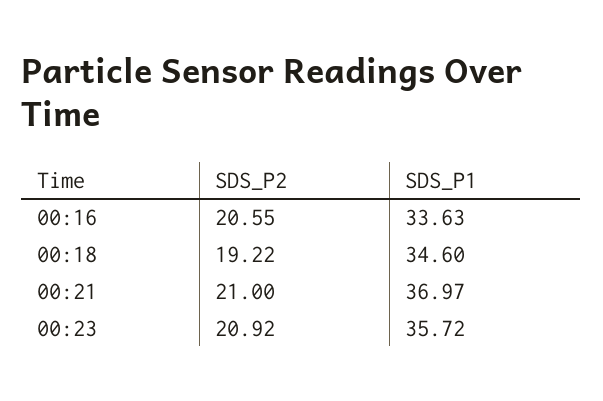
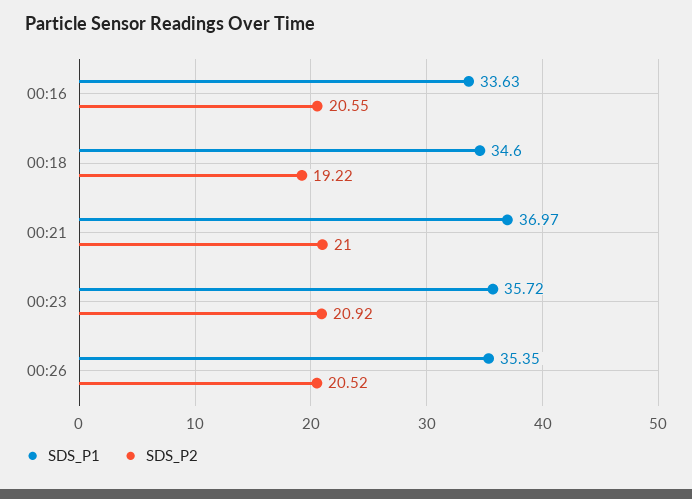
SDS_P1, 00:26: none -> 35.35
SDS_P2, 00:26: none -> 20.52

